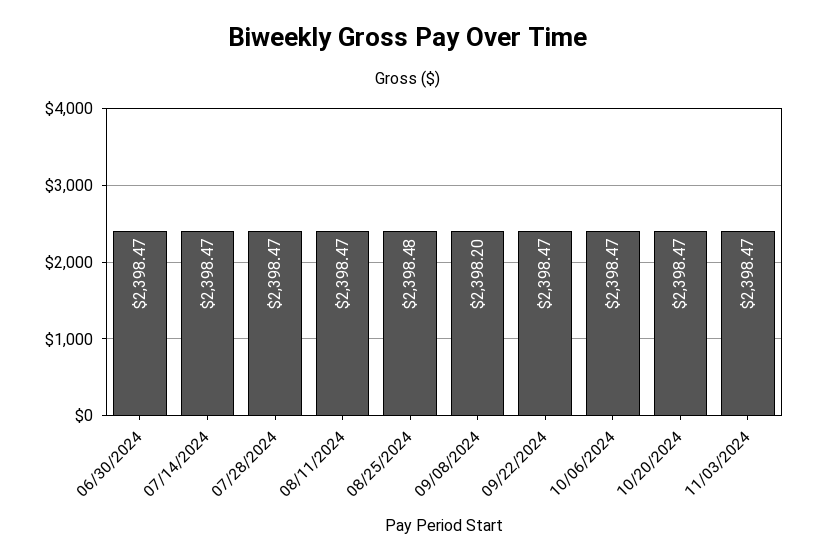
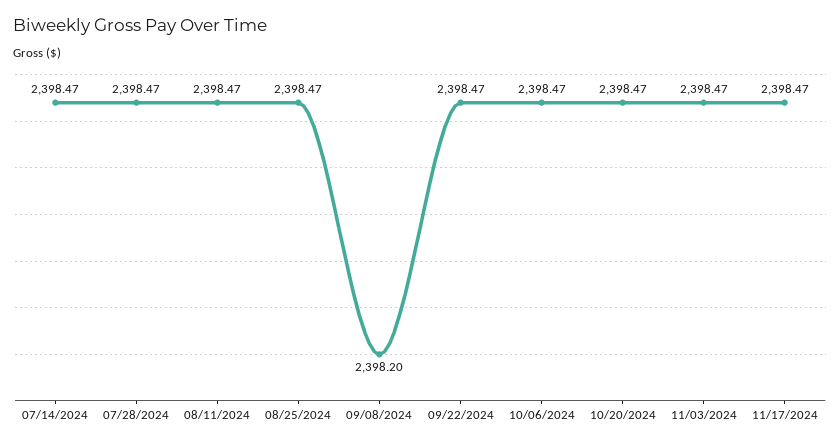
06/30/2024: 2398.47 -> none
08/25/2024: 2398.48 -> 2398.47
11/17/2024: none -> 2398.47

